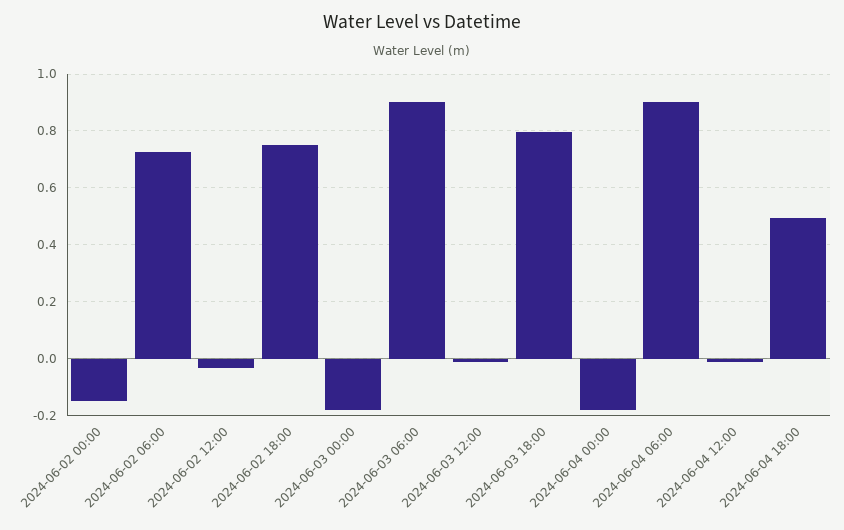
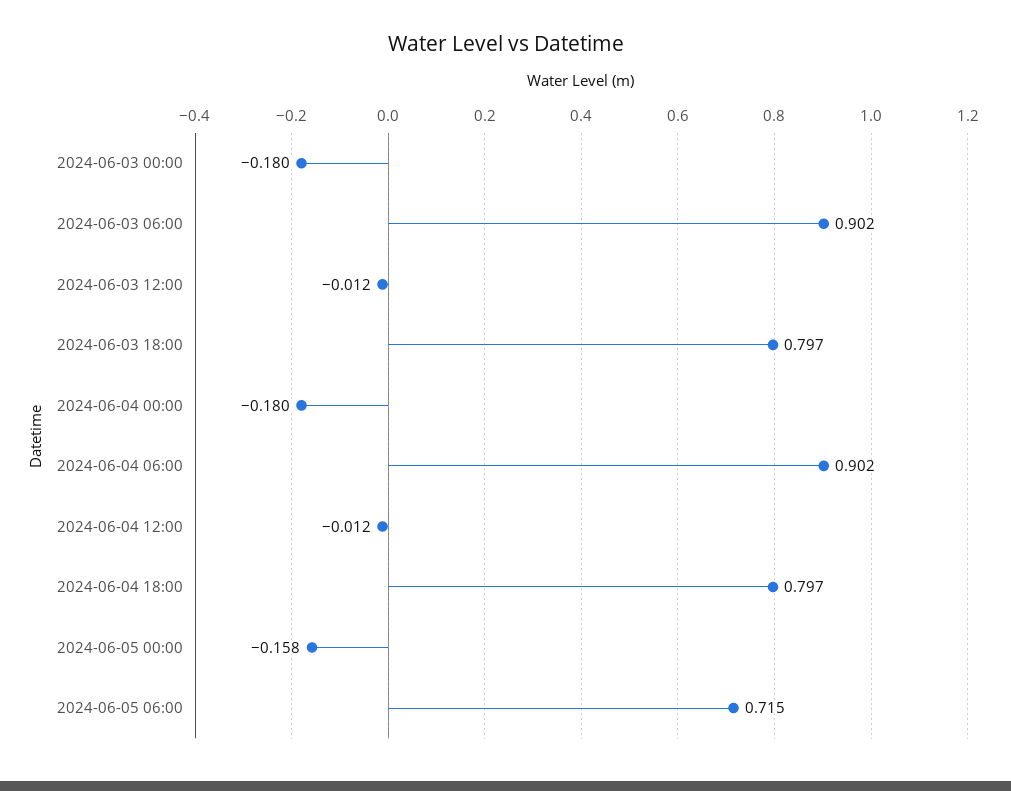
2024-06-02 00:00: -0.15 -> none
2024-06-02 06:00: 0.725 -> none
2024-06-02 12:00: -0.025 -> none
2024-06-02 18:00: 0.75 -> none
2024-06-04 18:00: 0.5 -> 0.797
2024-06-05 00:00: none -> -0.158
2024-06-05 06:00: none -> 0.715

